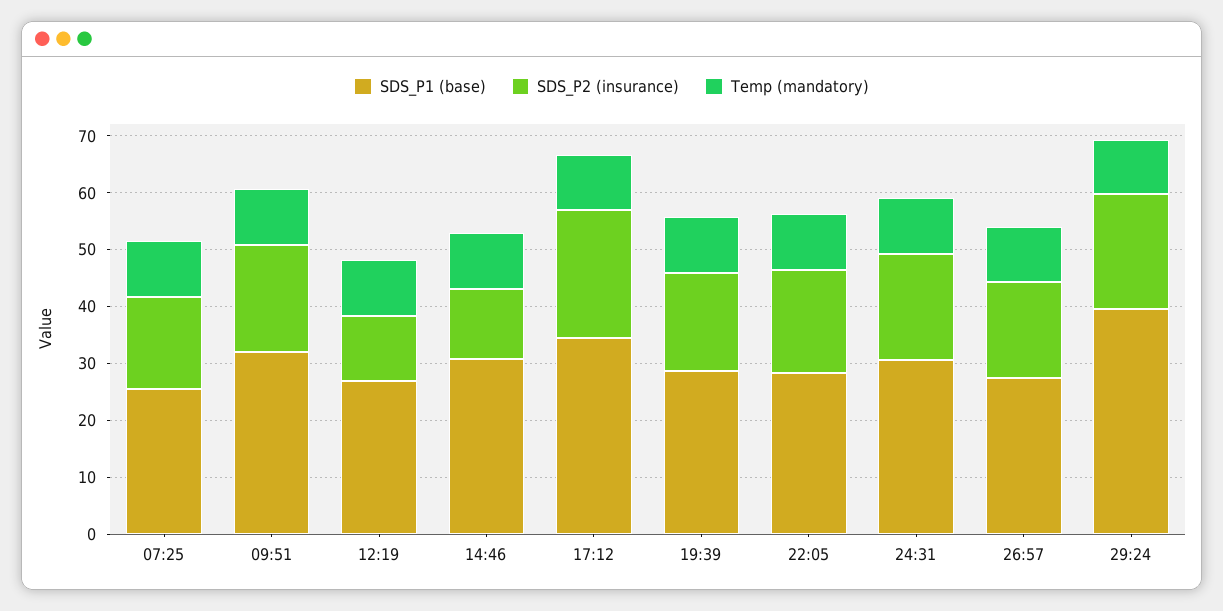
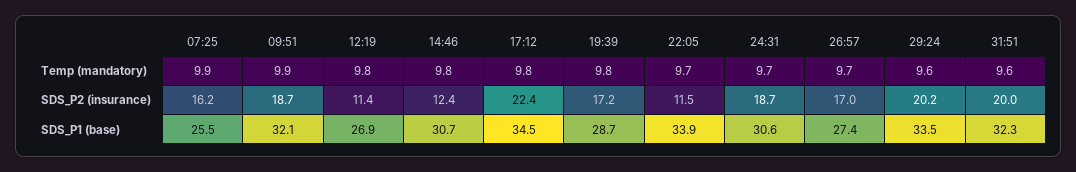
SDS_P1 (base), 22:05: 28 -> 33.9
SDS_P2 (insurance), 22:05: 18 -> 11.5
SDS_P1 (base), 29:24: 40 -> 33.5
Temp (mandatory), 31:51: none -> 9.6
SDS_P2 (insurance), 31:51: none -> 20
SDS_P1 (base), 31:51: none -> 32.3

